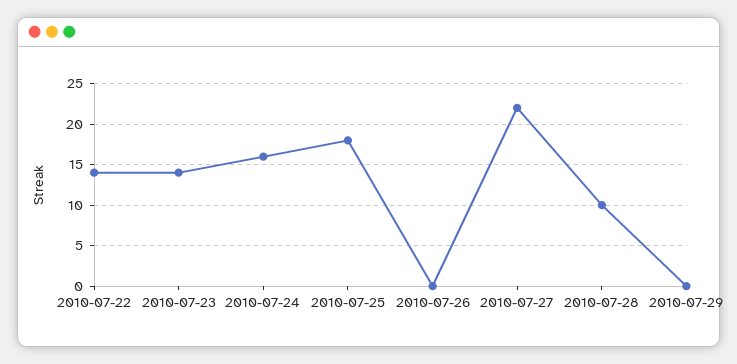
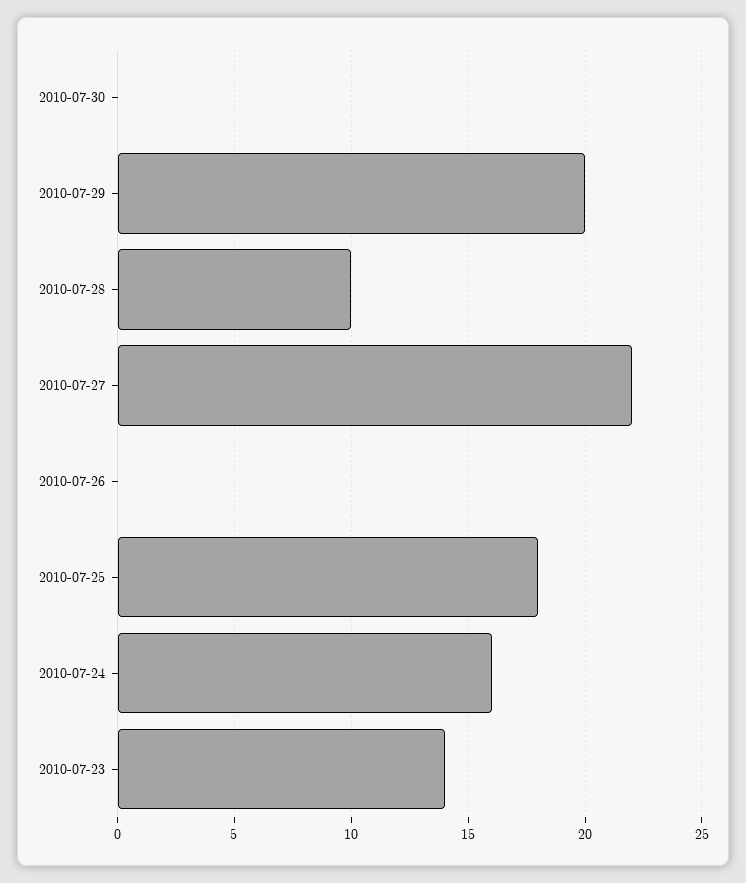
2010-07-22: 14 -> none
2010-07-29: 0 -> 20
2010-07-30: none -> 0

